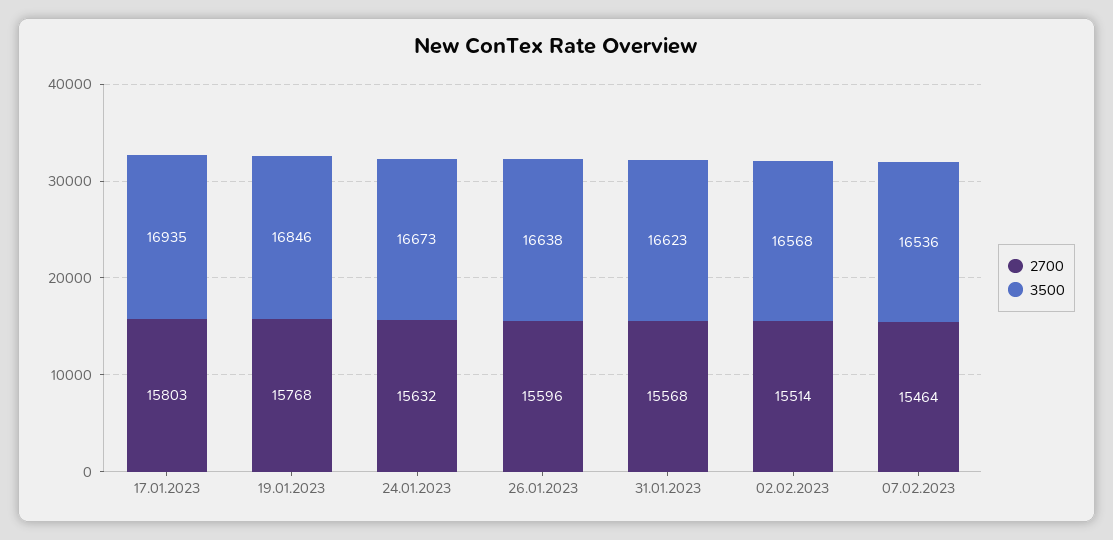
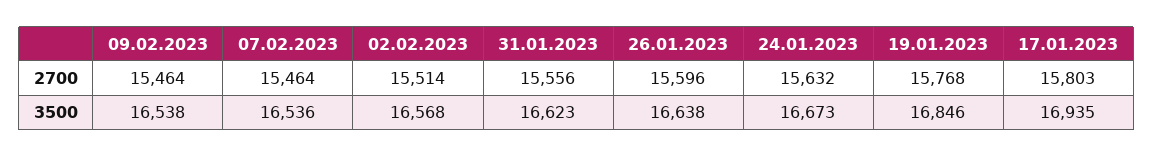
2700, 31.01.2023: 15568 -> 15556
2700, 09.02.2023: none -> 15464
3500, 09.02.2023: none -> 16538

